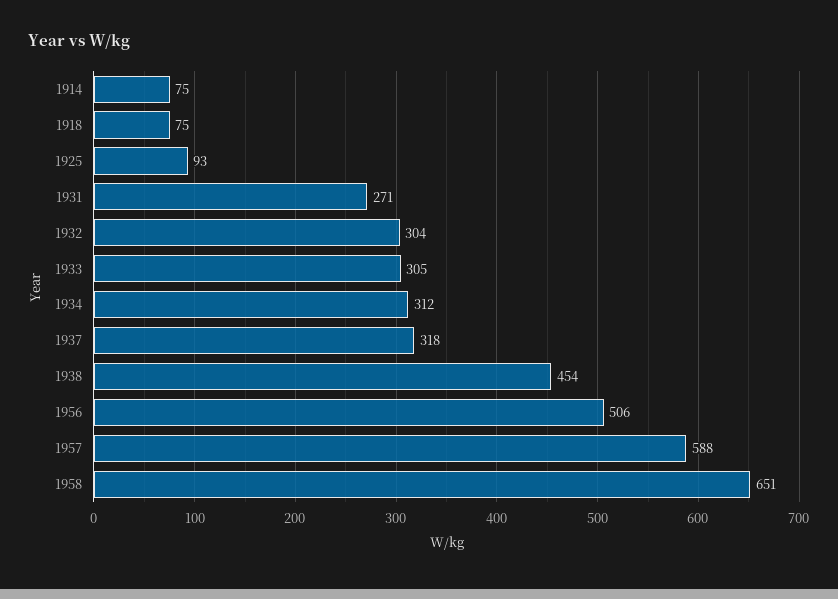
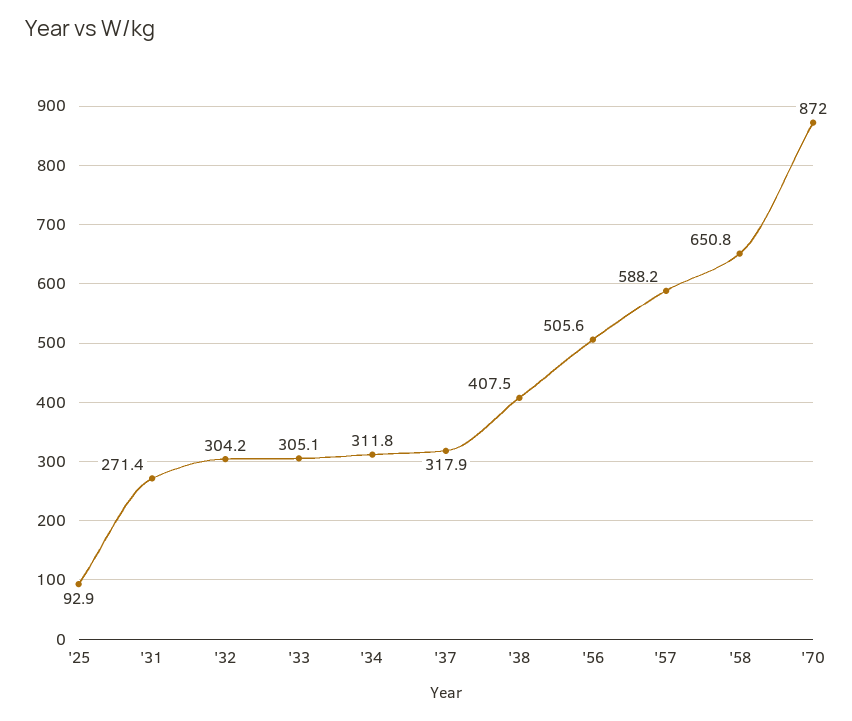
1914: 75 -> none
1918: 75 -> none
1938: 454 -> 407.5
'70: none -> 872

